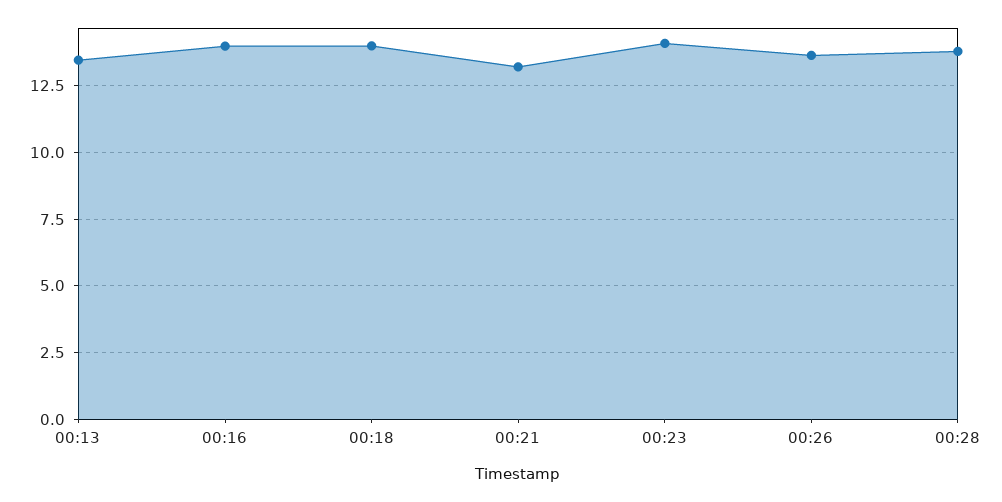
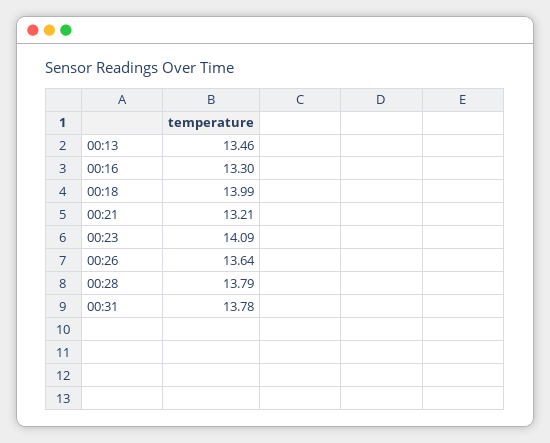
00:16: 14 -> 13.3
00:31: none -> 13.78

